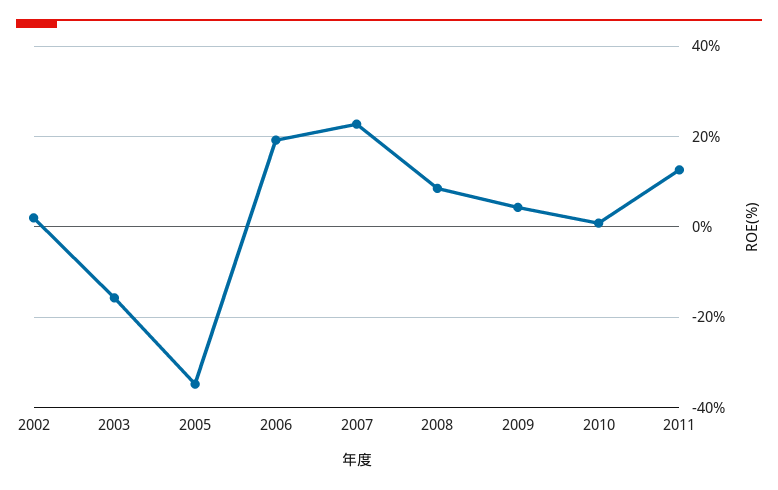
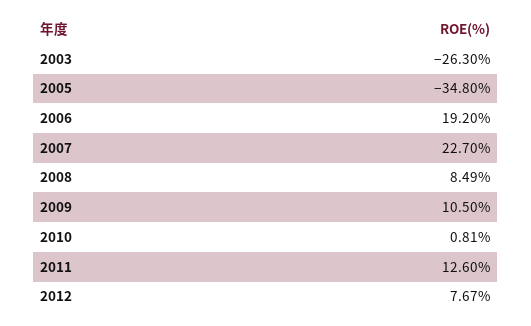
2002: 2 -> none
2003: -16 -> -26.3
2009: 4 -> 10.5
2012: none -> 7.67

